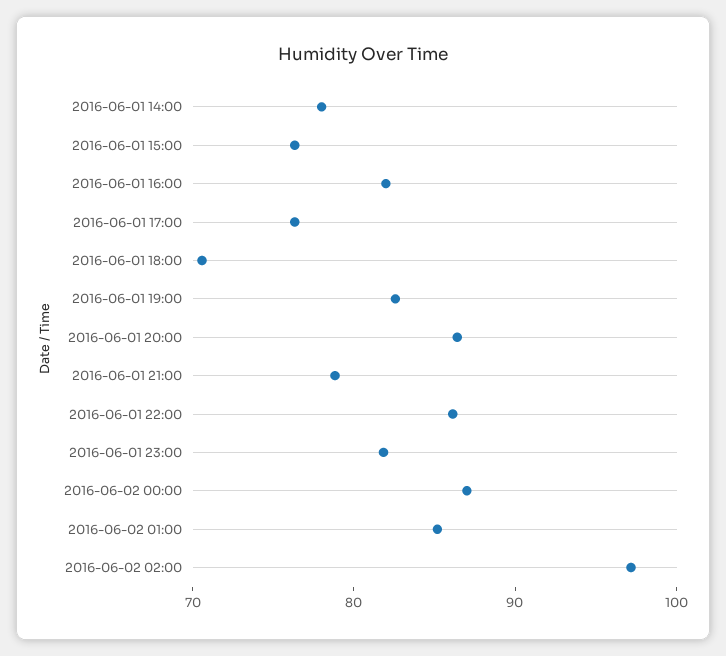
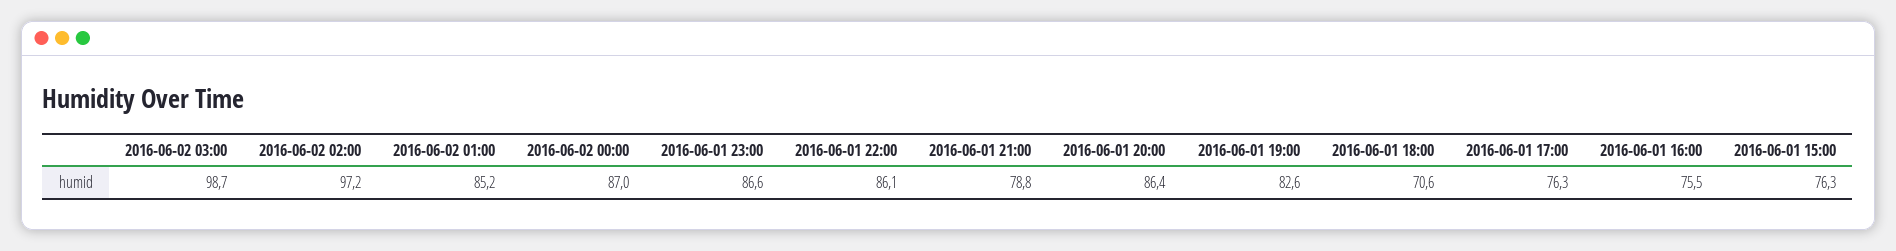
2016-06-01 14:00: 78 -> none
2016-06-01 16:00: 82 -> 75.5
2016-06-01 23:00: 82 -> 86.6
2016-06-02 03:00: none -> 98.7

